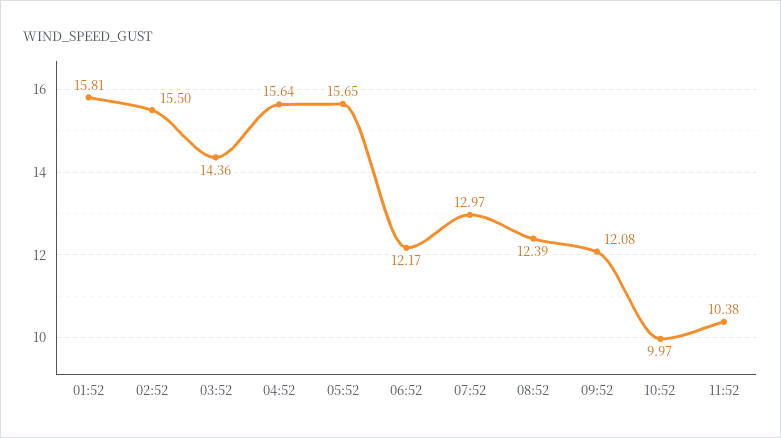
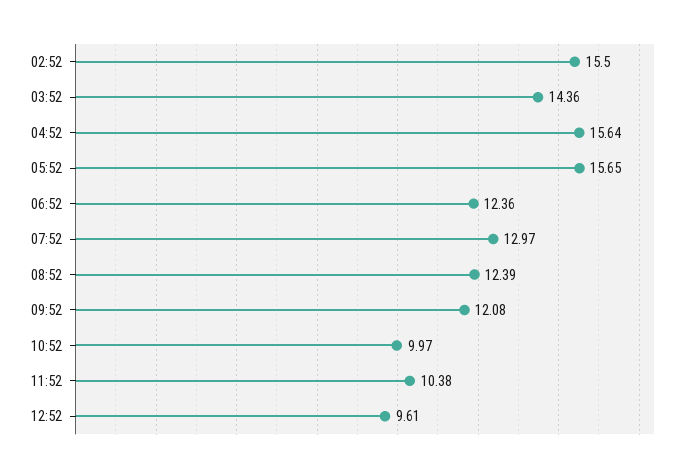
01:52: 15.81 -> none
06:52: 12.17 -> 12.36
12:52: none -> 9.61

